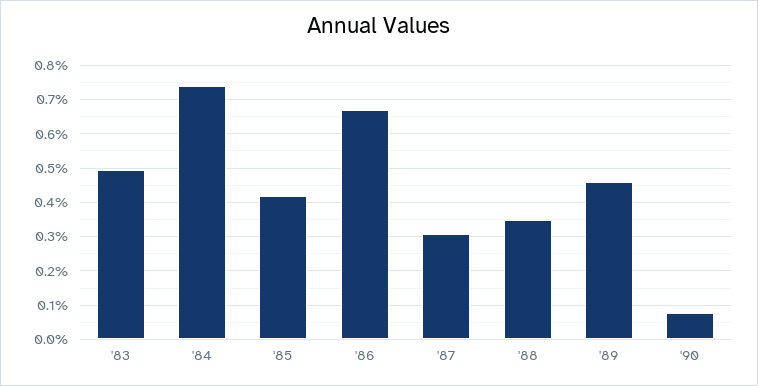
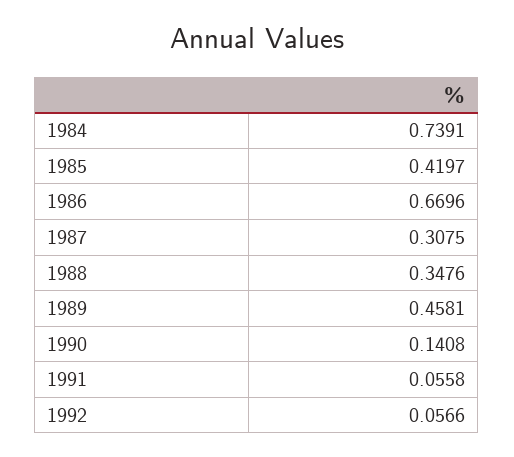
'83: 0.5 -> none
'90: 0.08 -> 0.1408
1991: none -> 0.0558
1992: none -> 0.0566

